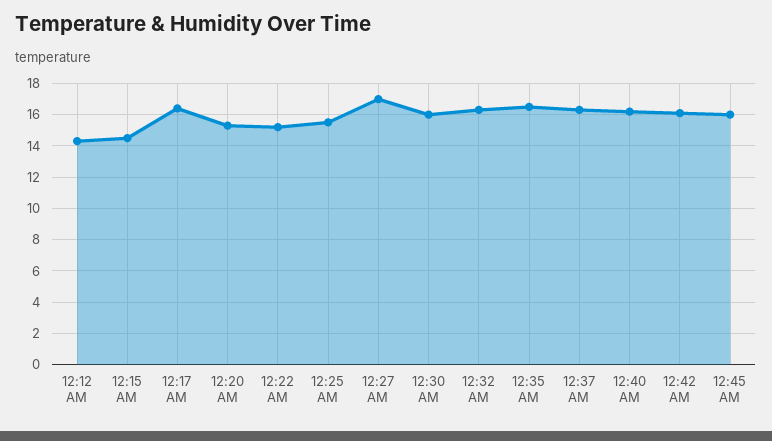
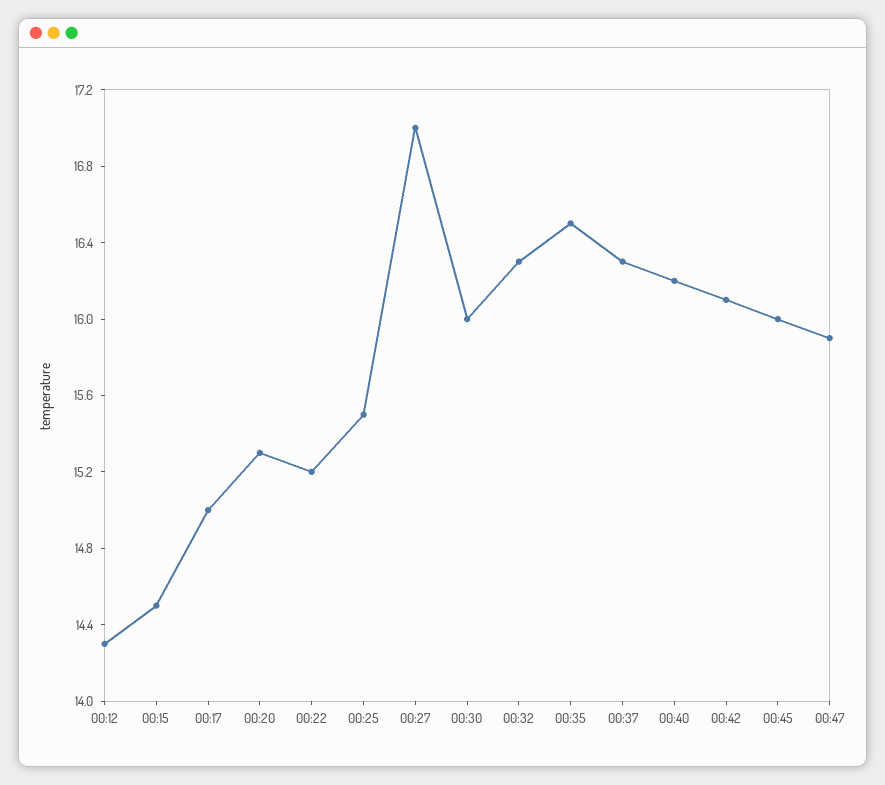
12:17 AM: 16.5 -> 15
00:47: none -> 15.9

